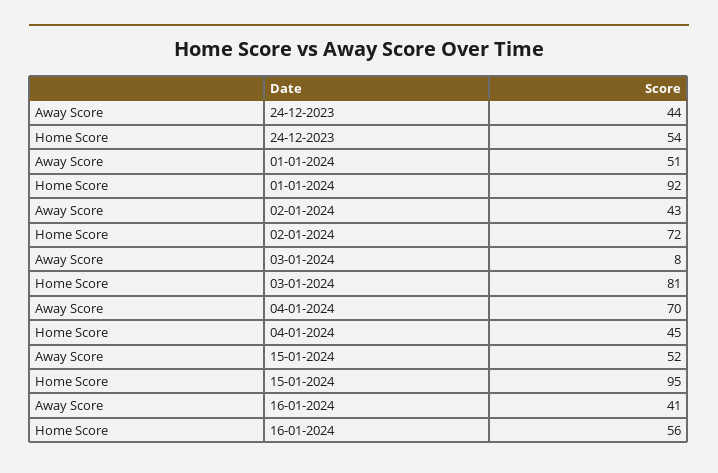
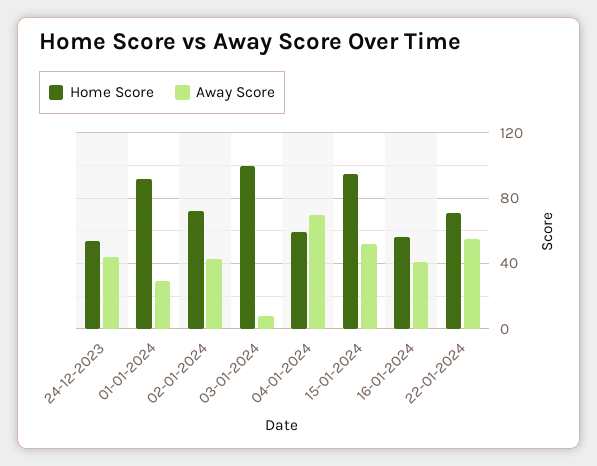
Away Score, 01-01-2024: 51 -> 30
Home Score, 03-01-2024: 81 -> 100
Home Score, 04-01-2024: 45 -> 60
Home Score, 22-01-2024: none -> 70
Away Score, 22-01-2024: none -> 55

